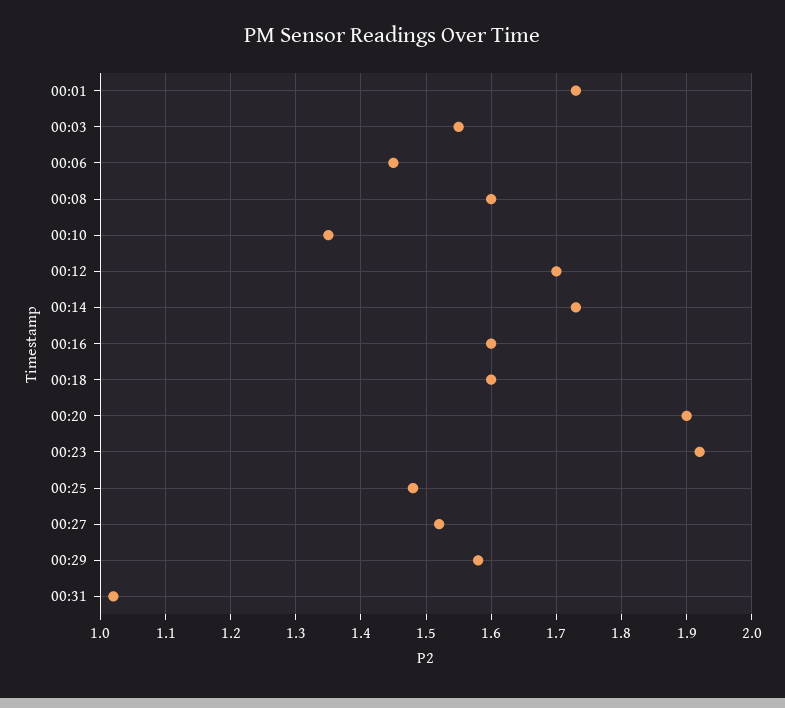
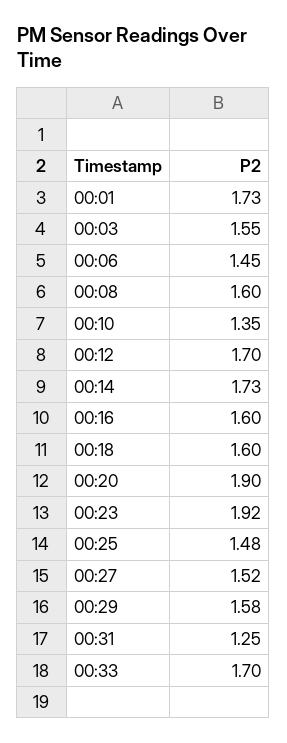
00:31: 1.02 -> 1.25
00:33: none -> 1.7

